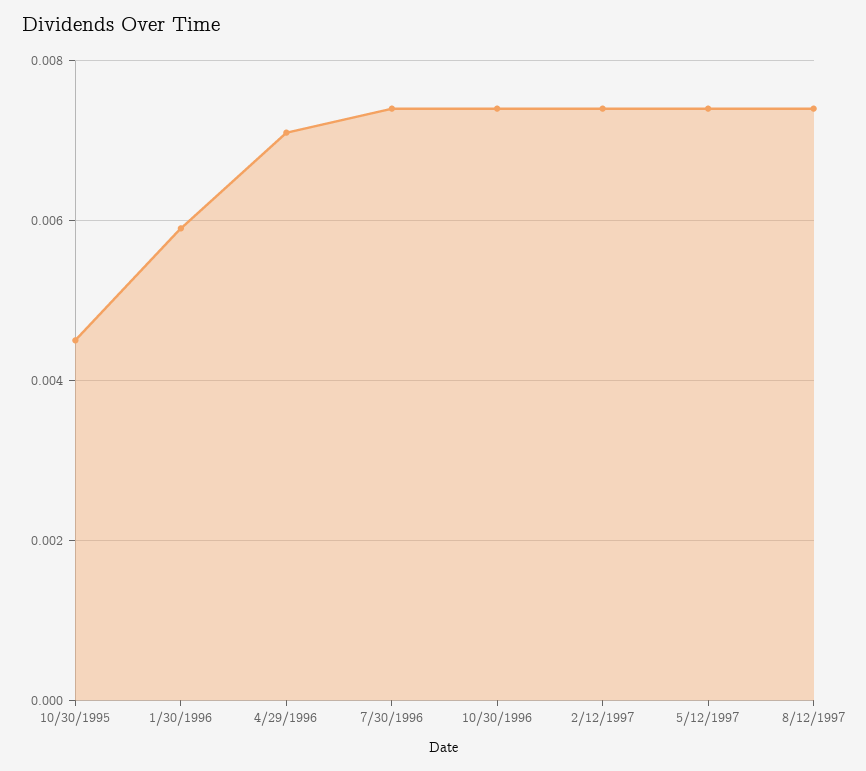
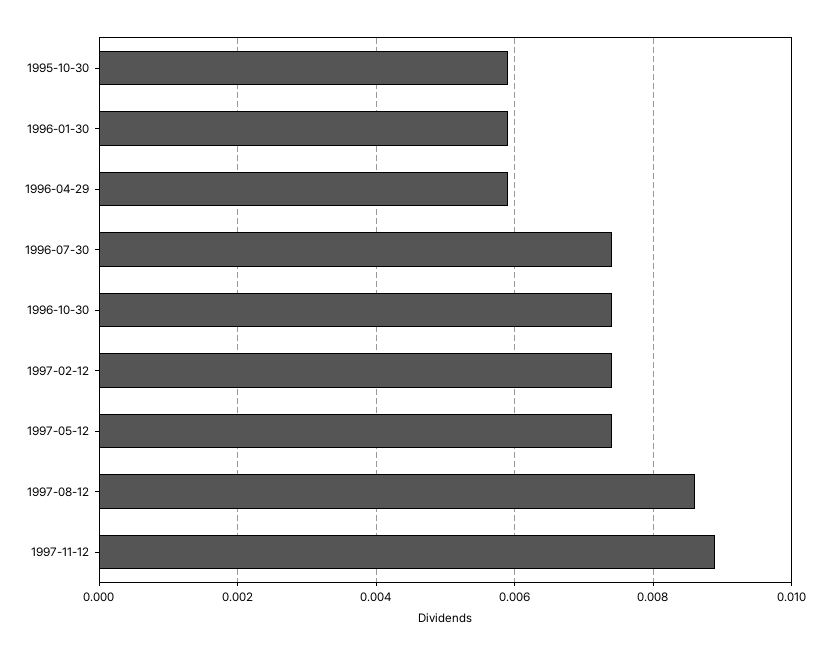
10/30/1995: 0.0045 -> 0.006
4/29/1996: 0.007 -> 0.006
8/12/1997: 0.0075 -> 0.0085
1997-11-12: none -> 0.009

